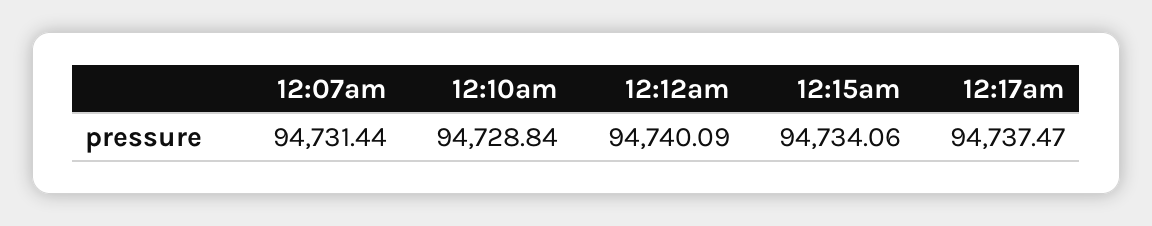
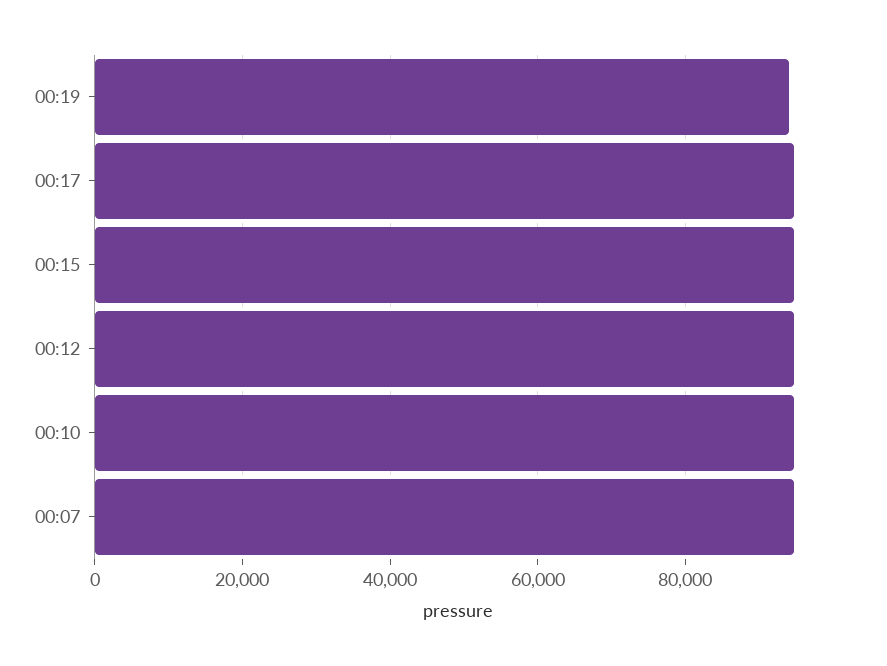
00:19: none -> 94000

